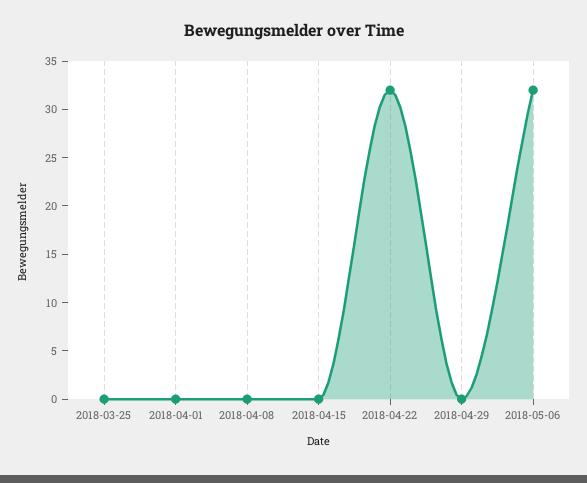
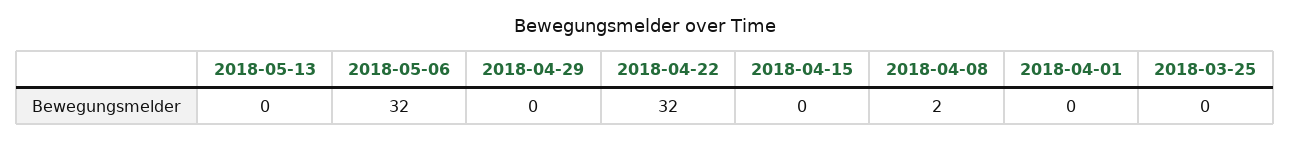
2018-04-08: 0 -> 2
2018-05-13: none -> 0

